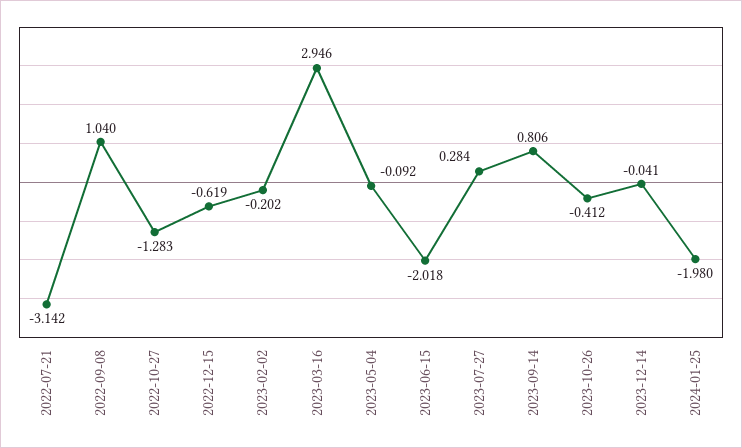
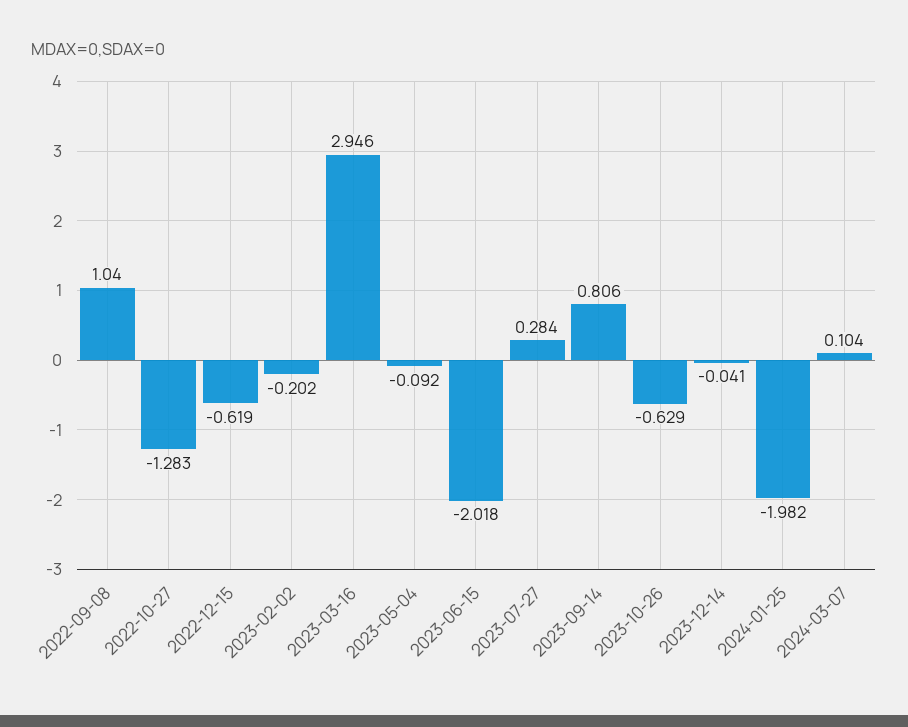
2022-07-21: -3.142 -> none
2023-10-26: -0.412 -> -0.629
2024-01-25: -1.98 -> -1.982
2024-03-07: none -> 0.104

